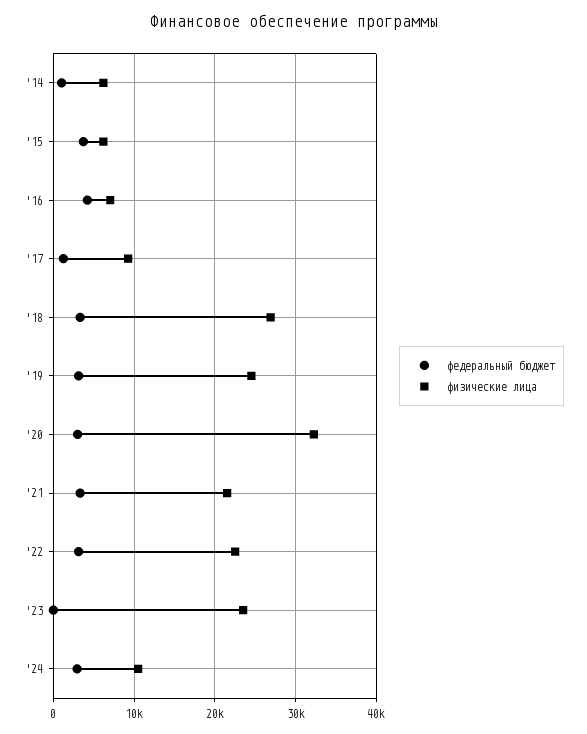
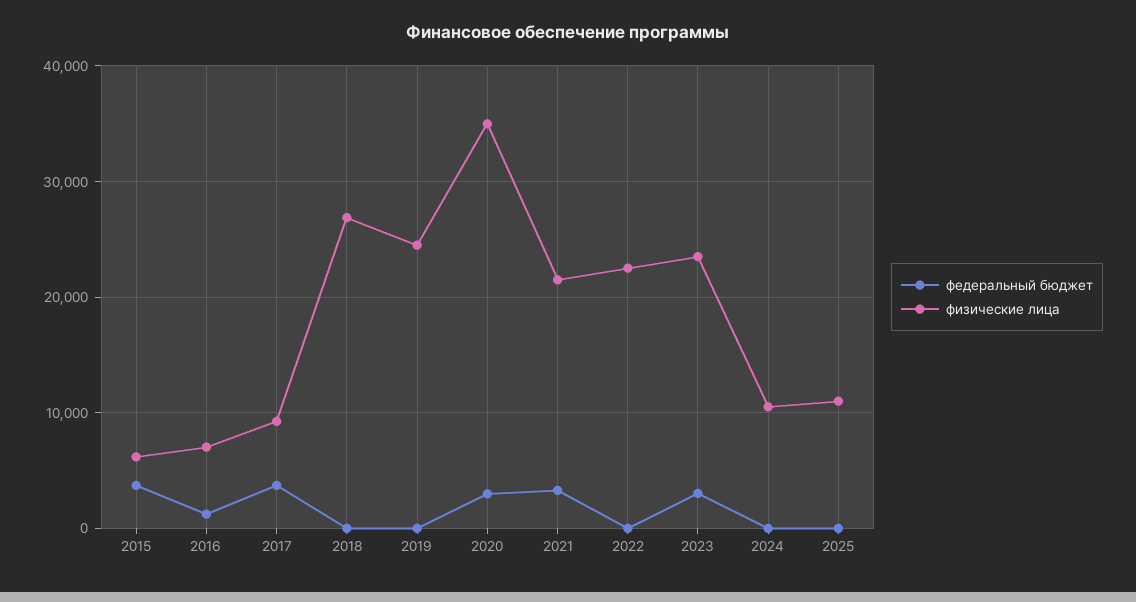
федеральный бюджет, '14: 1000 -> none
физические лица, '14: 6000 -> none
федеральный бюджет, '16: 4000 -> 1000
федеральный бюджет, '17: 1000 -> 4000
федеральный бюджет, '18: 3000 -> 0
федеральный бюджет, '19: 3000 -> 0
физические лица, '20: 32000 -> 35000
федеральный бюджет, '22: 3000 -> 0
федеральный бюджет, '23: 0 -> 3000
федеральный бюджет, '24: 3000 -> 0
федеральный бюджет, 2025: none -> 0
физические лица, 2025: none -> 11000

